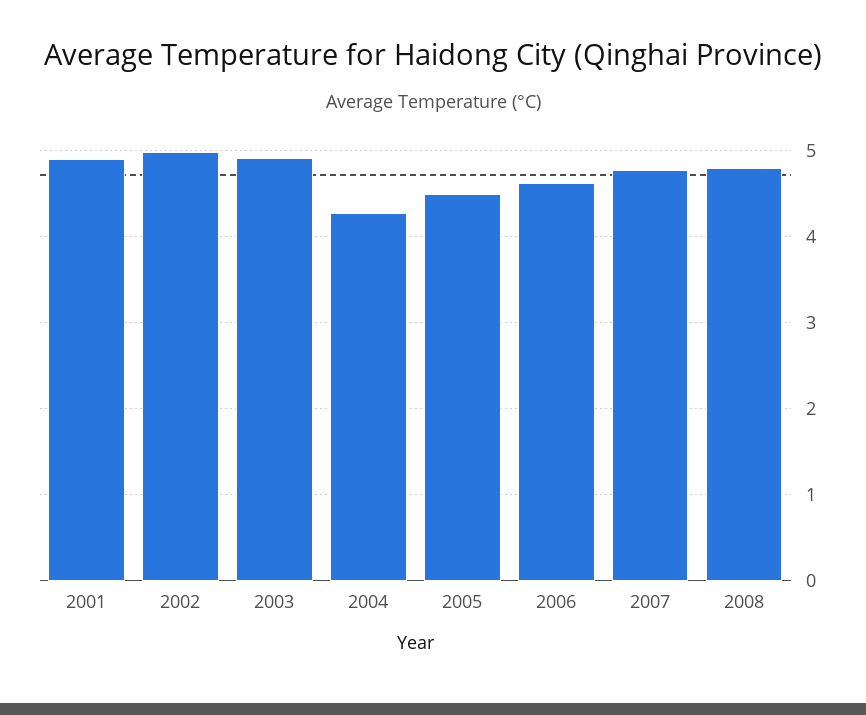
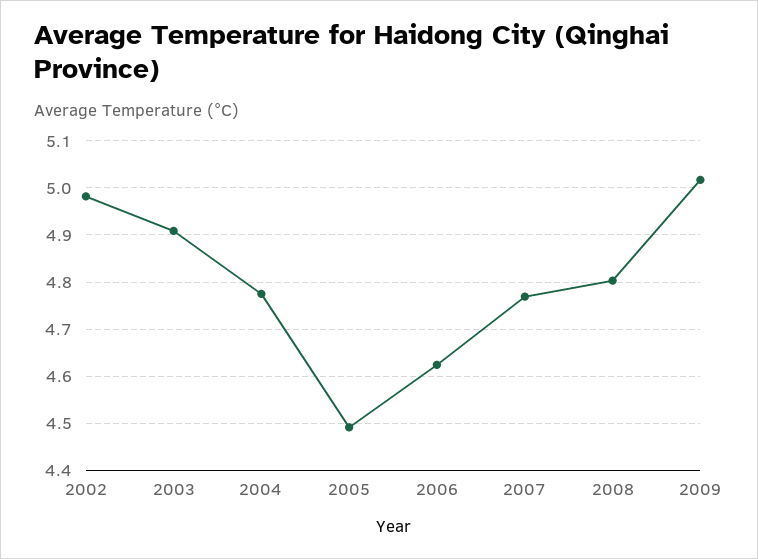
2001: 4.9 -> none
2004: 4.3 -> 4.78
2009: none -> 5.02

